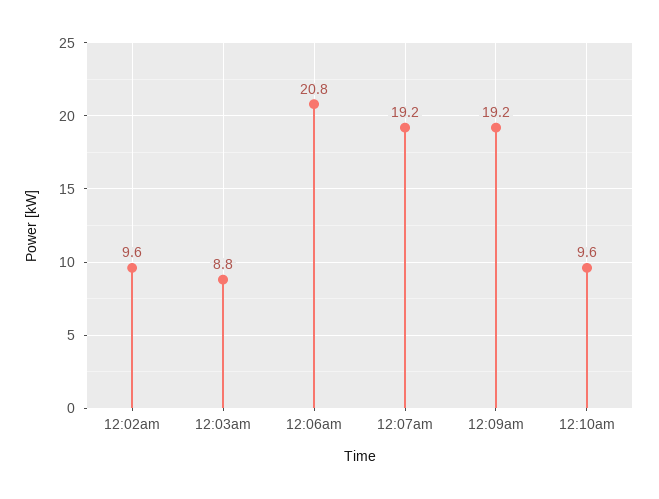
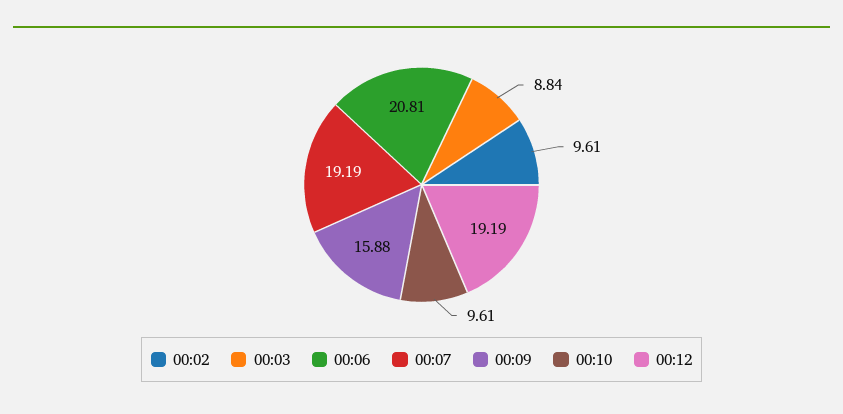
12:09am: 19.2 -> 15.88
00:12: none -> 19.19

